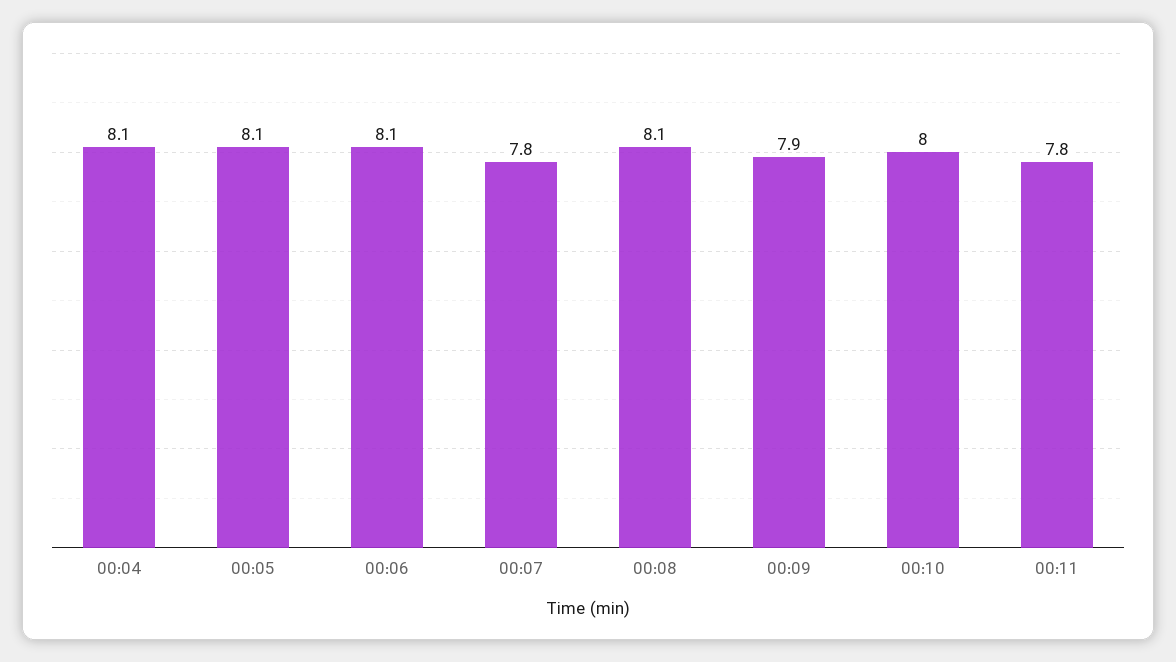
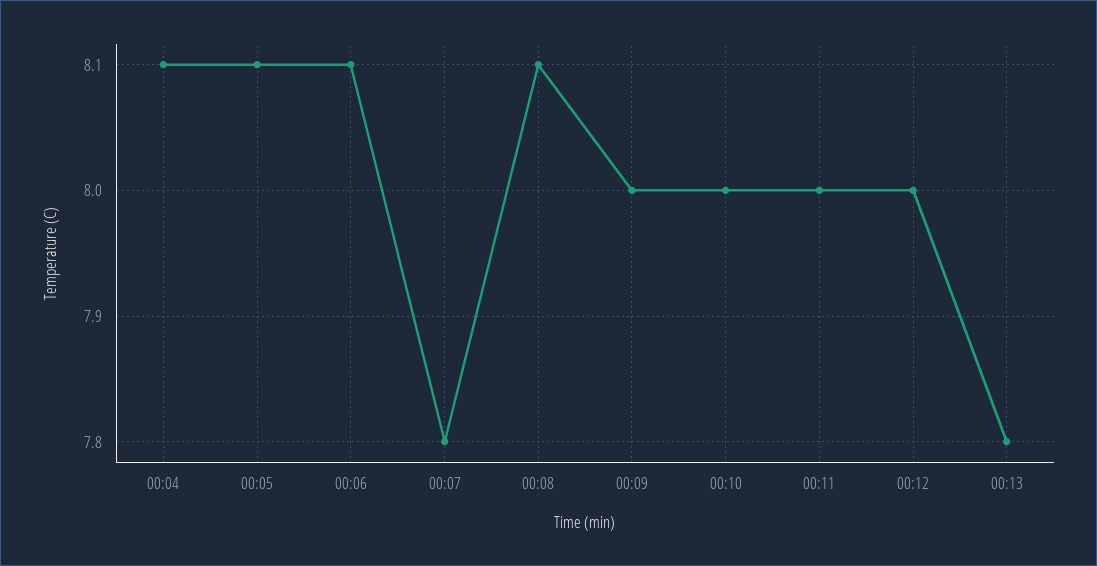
00:09: 7.9 -> 8
00:11: 7.8 -> 8
00:12: none -> 8
00:13: none -> 7.8

